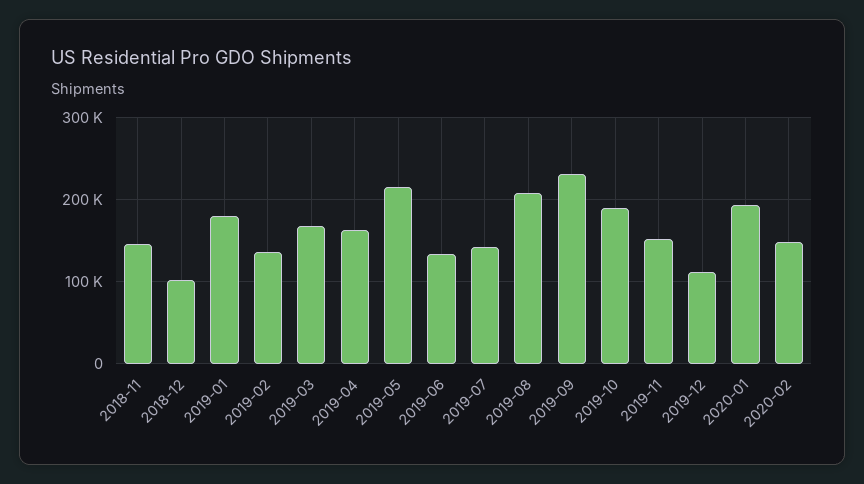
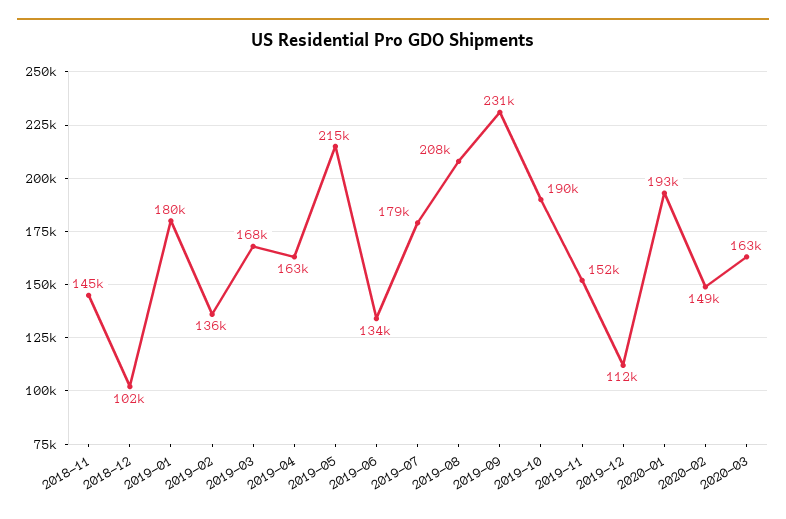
2019-07: 140000 -> 179000
2020-03: none -> 163000

